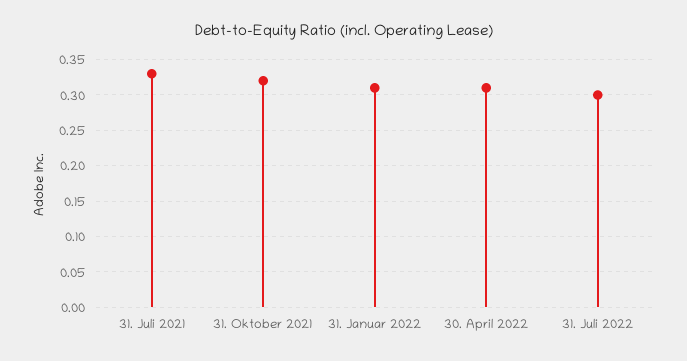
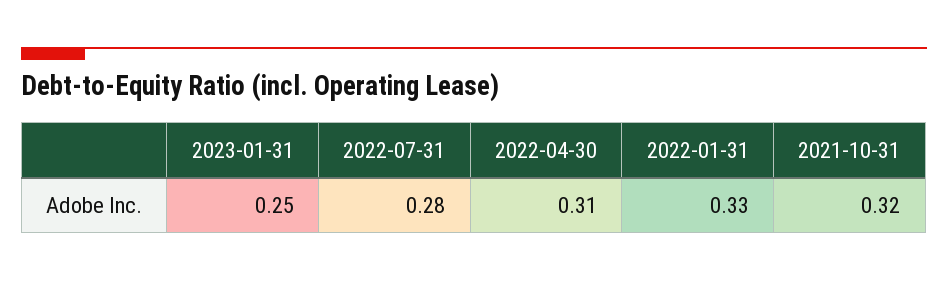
31. Juli 2021: 0.33 -> none
31. Januar 2022: 0.31 -> 0.33
31. Juli 2022: 0.3 -> 0.28
2023-01-31: none -> 0.25

